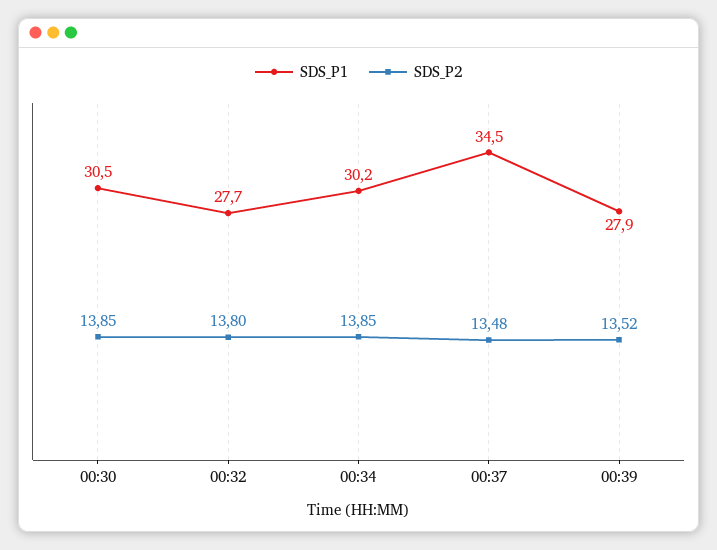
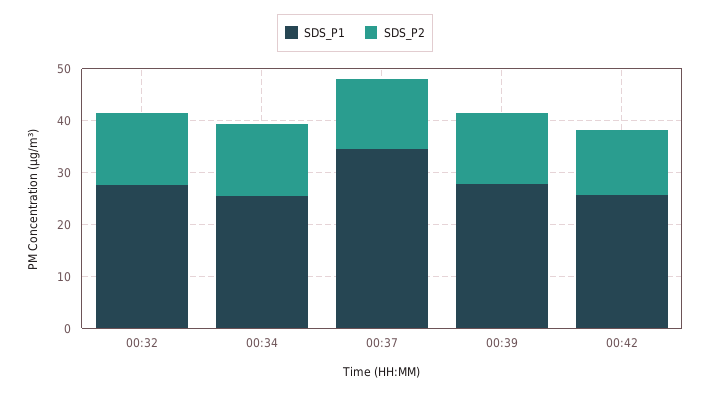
SDS_P1, 00:30: 30.5 -> none
SDS_P2, 00:30: 13.85 -> none
SDS_P1, 00:34: 30.2 -> 26
SDS_P1, 00:42: none -> 26
SDS_P2, 00:42: none -> 12

